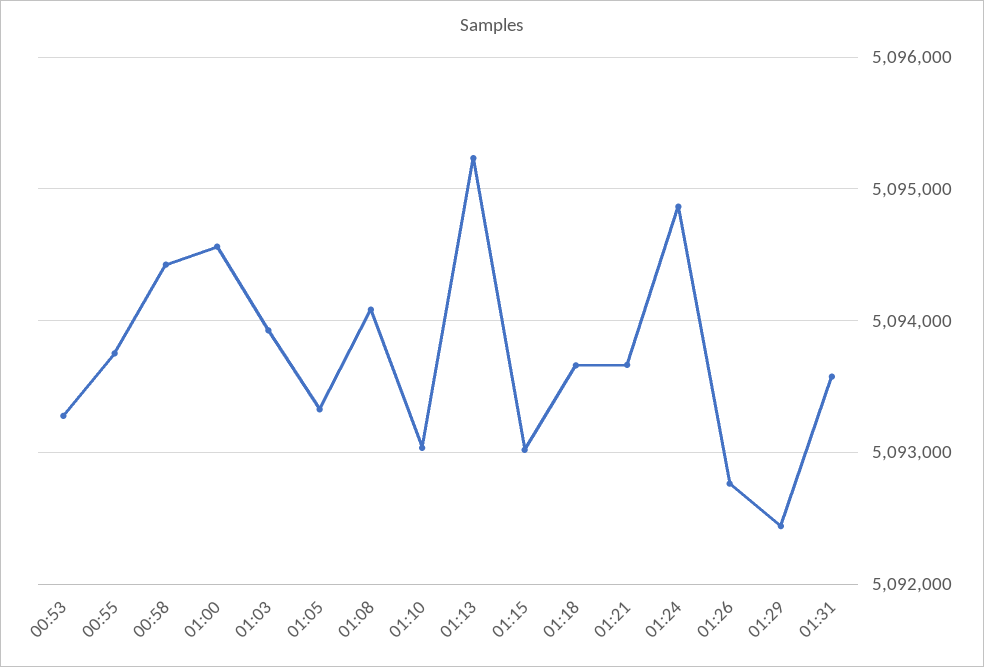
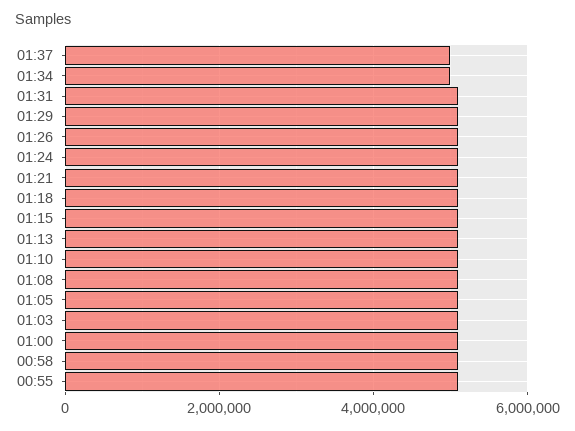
00:53: 5093300 -> none
01:37: none -> 5000000
01:34: none -> 5000000

